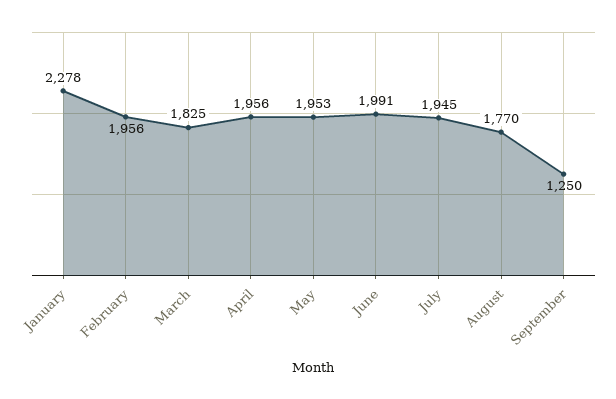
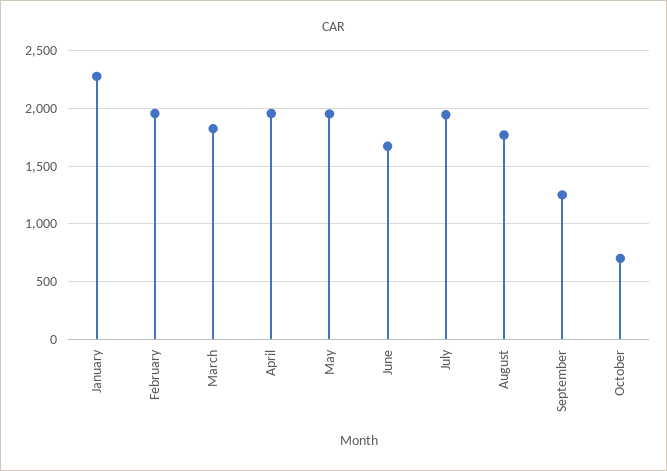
June: 1991 -> 1700
October: none -> 700

